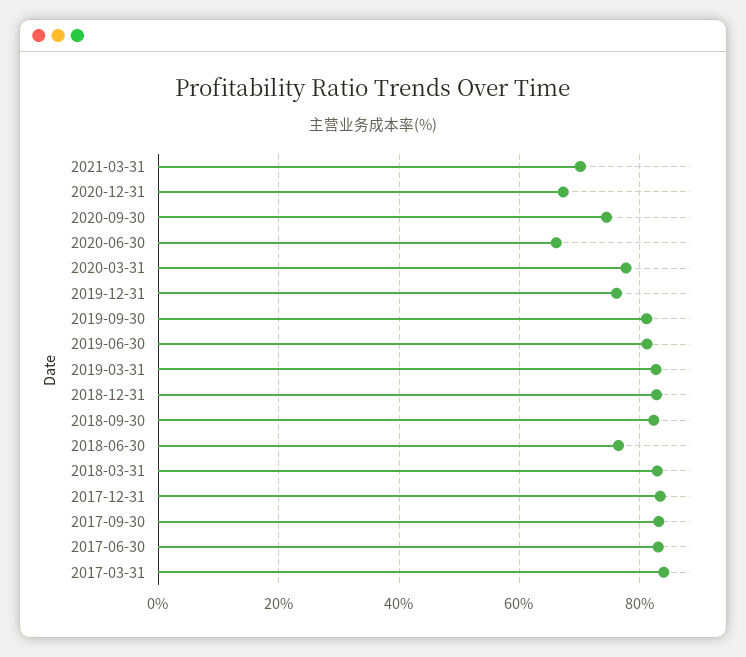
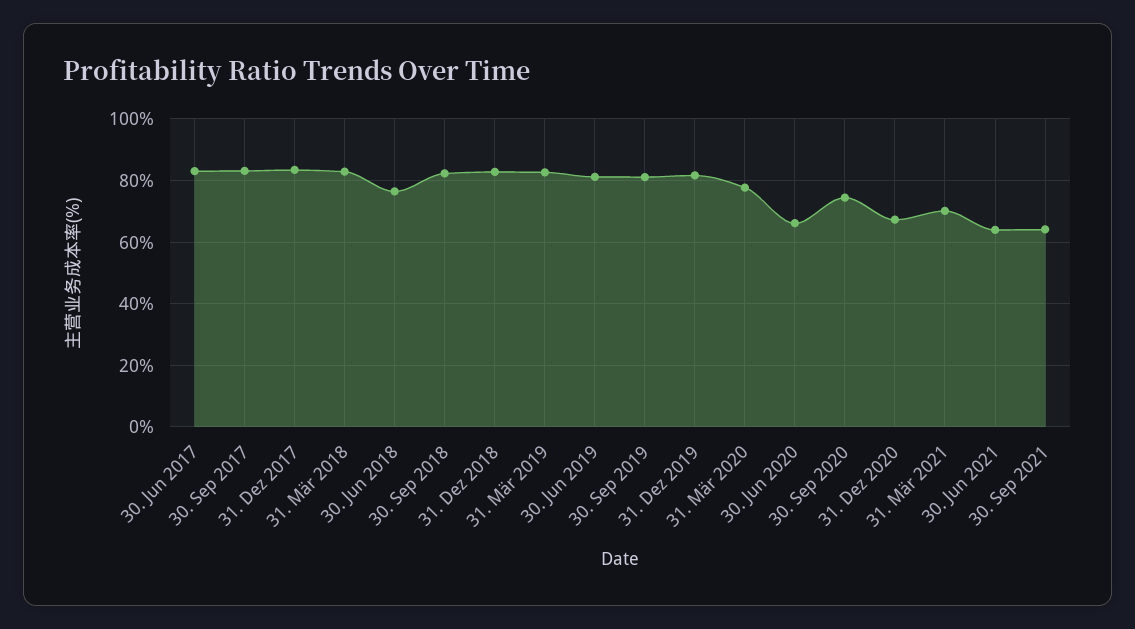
2019-12-31: 76 -> 82
2017-03-31: 84 -> none
30. Jun 2021: none -> 64
30. Sep 2021: none -> 64

